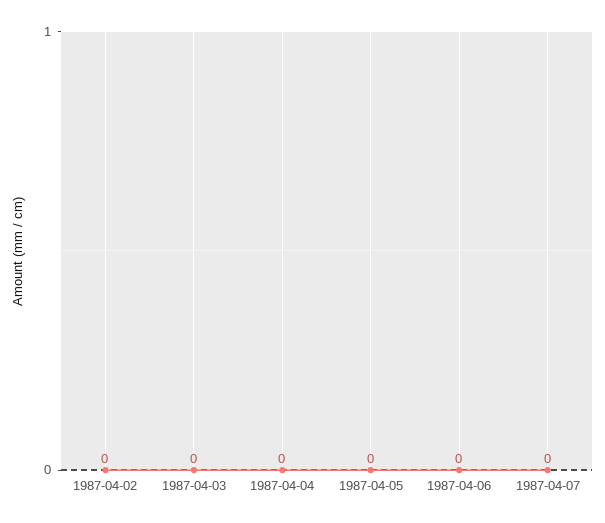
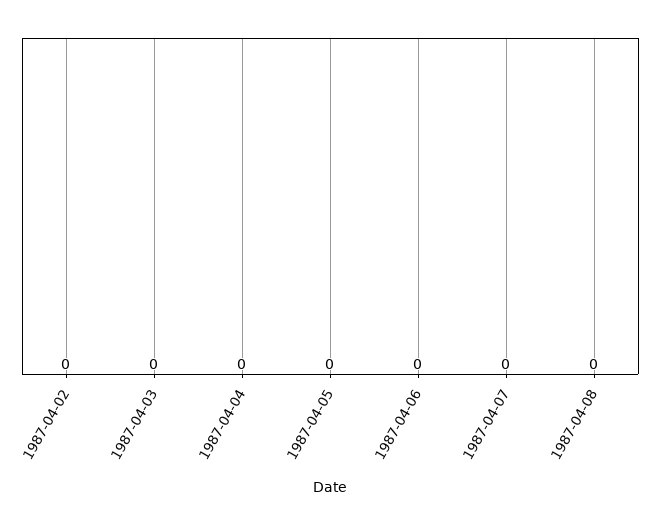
1987-04-08: none -> 0

